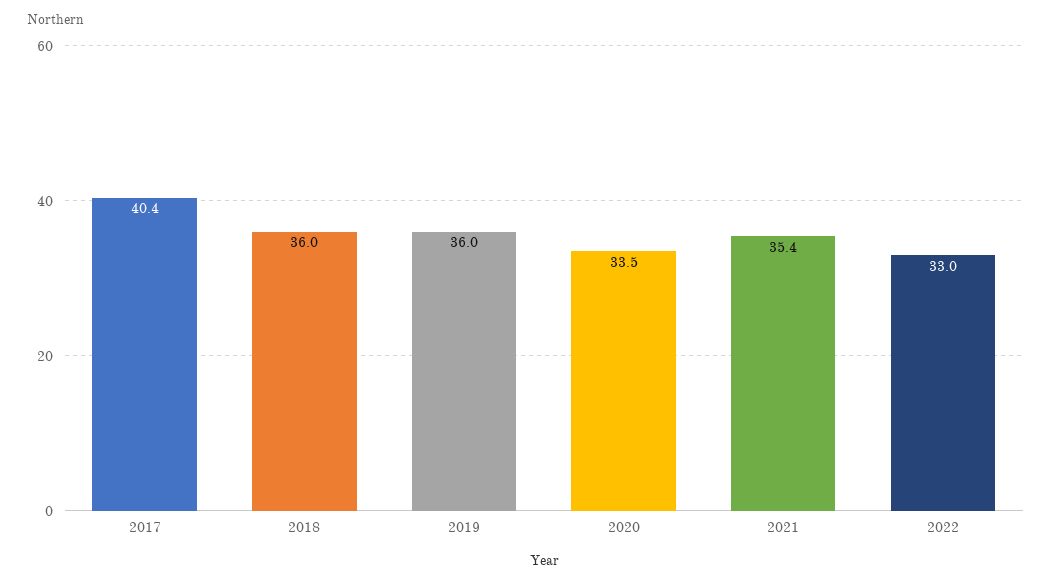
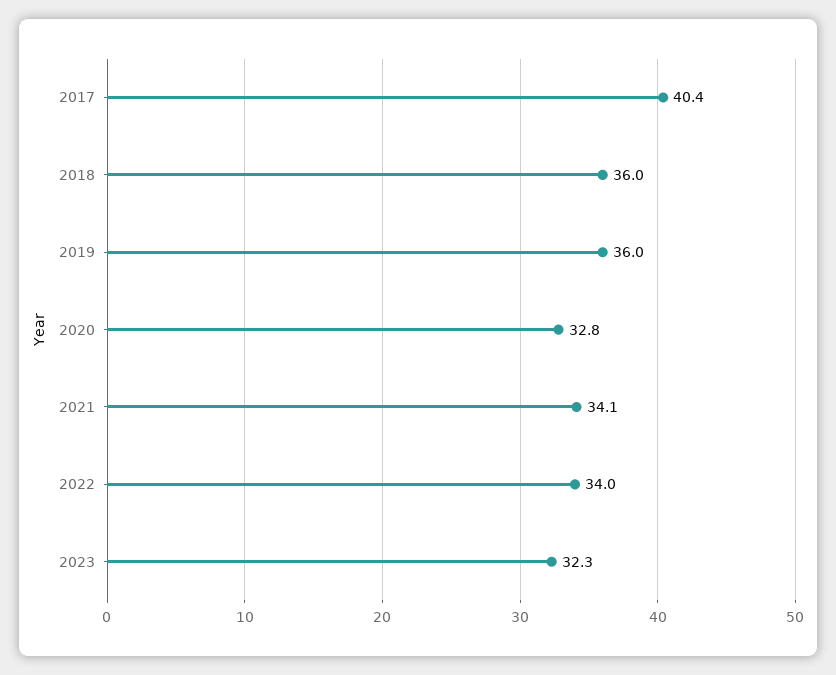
2020: 33.5 -> 32.8
2021: 35.4 -> 34.1
2022: 33 -> 34
2023: none -> 32.3

